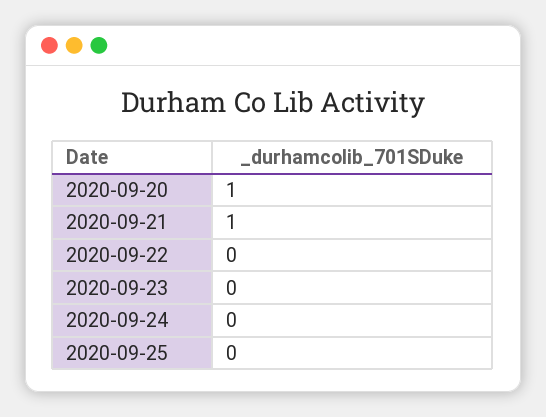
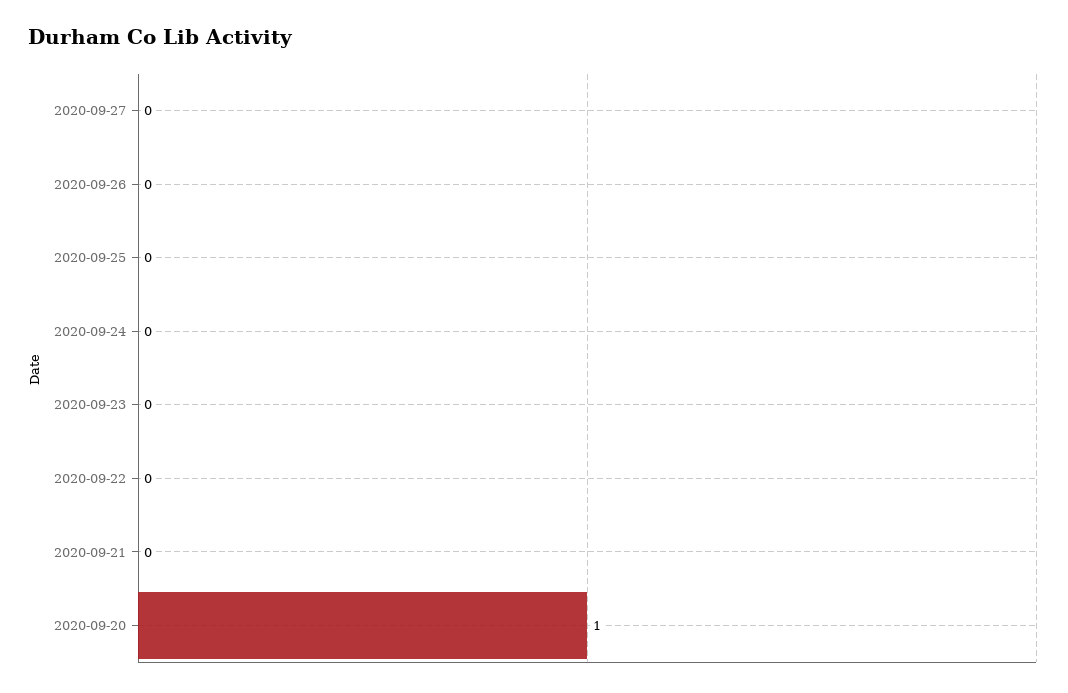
2020-09-21: 1 -> 0
2020-09-27: none -> 0
2020-09-26: none -> 0

